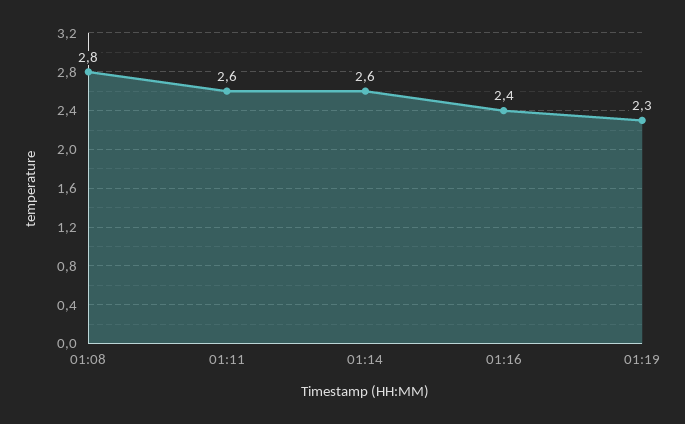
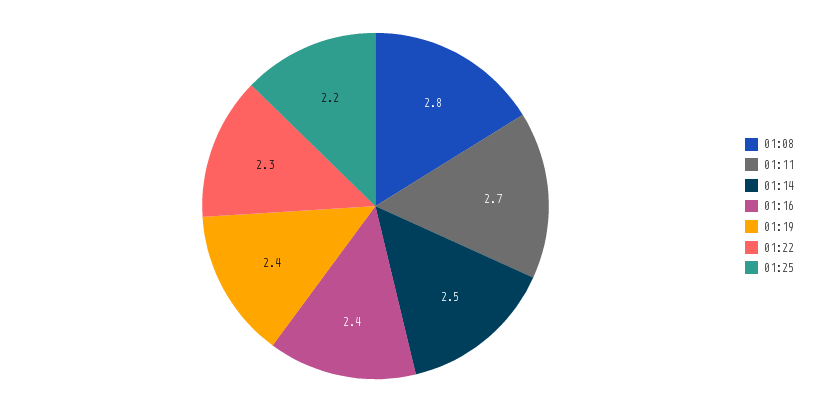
01:11: 2.6 -> 2.7
01:14: 2.6 -> 2.5
01:19: 2.3 -> 2.4
01:22: none -> 2.3
01:25: none -> 2.2

